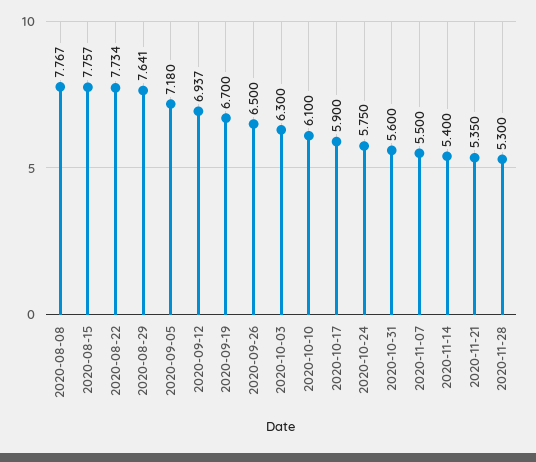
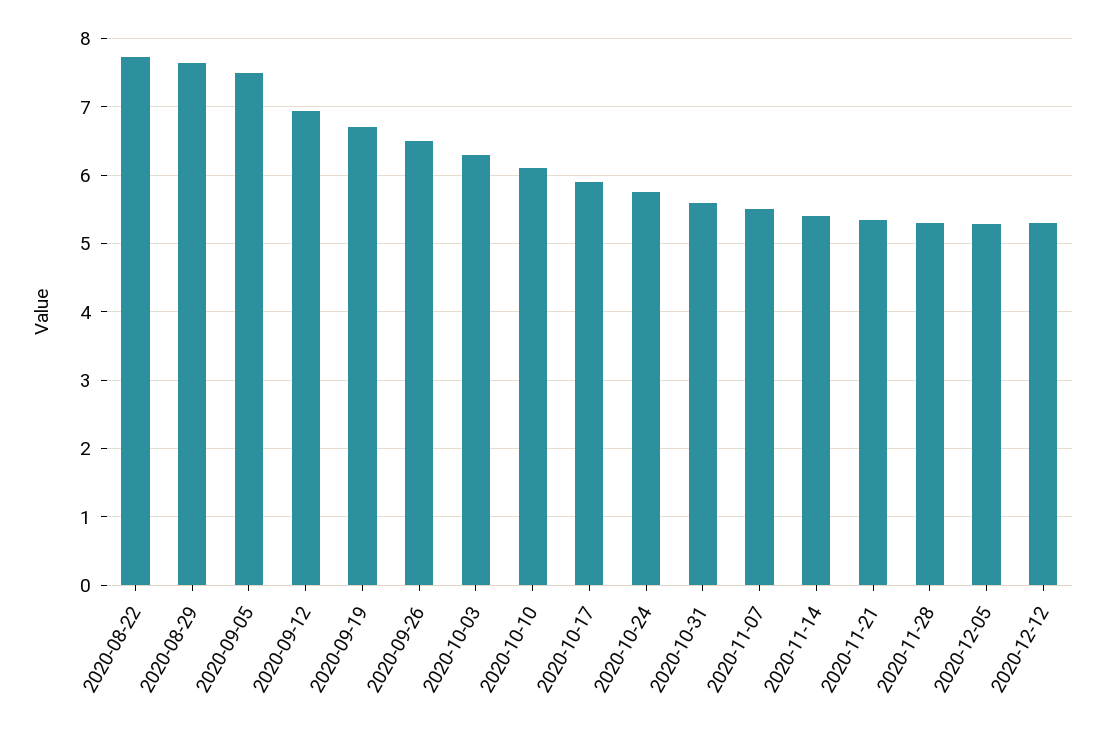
2020-08-08: 7.767 -> none
2020-08-15: 7.757 -> none
2020-09-05: 7.18 -> 7.5
2020-12-05: none -> 5.3
2020-12-12: none -> 5.3

